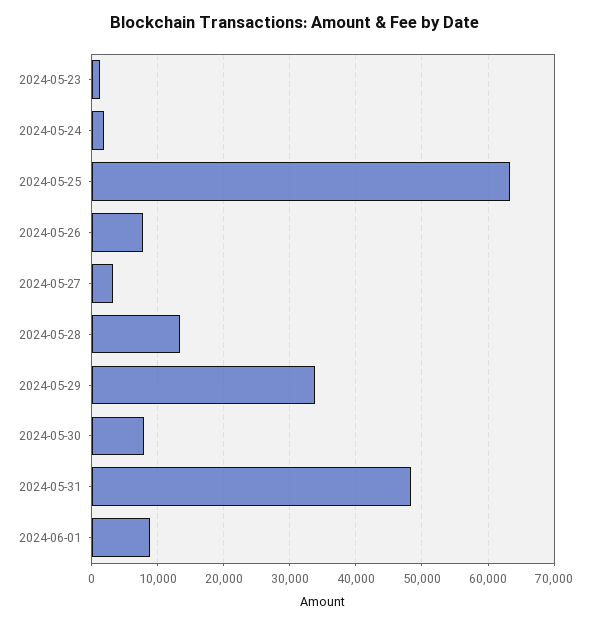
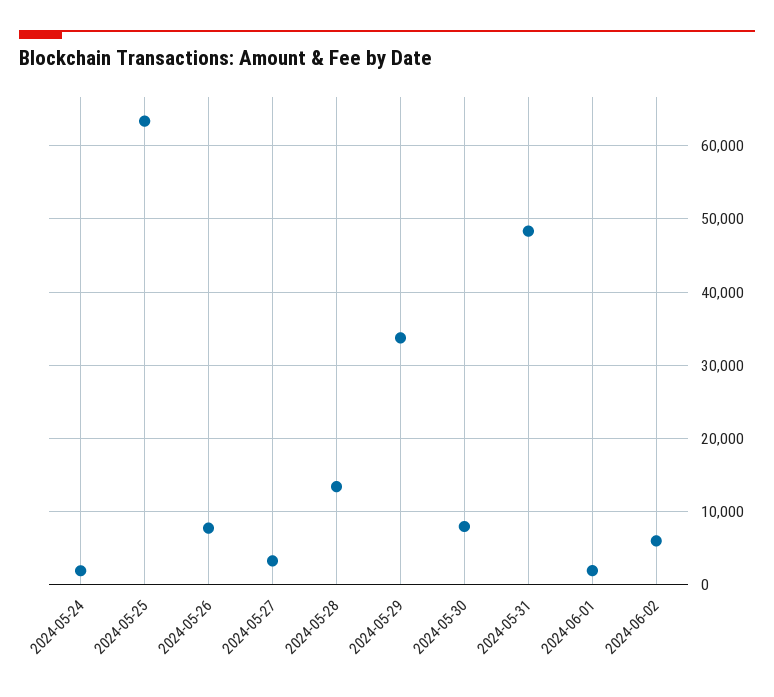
2024-05-23: 1000 -> none
2024-06-01: 9000 -> 2000
2024-06-02: none -> 6000

